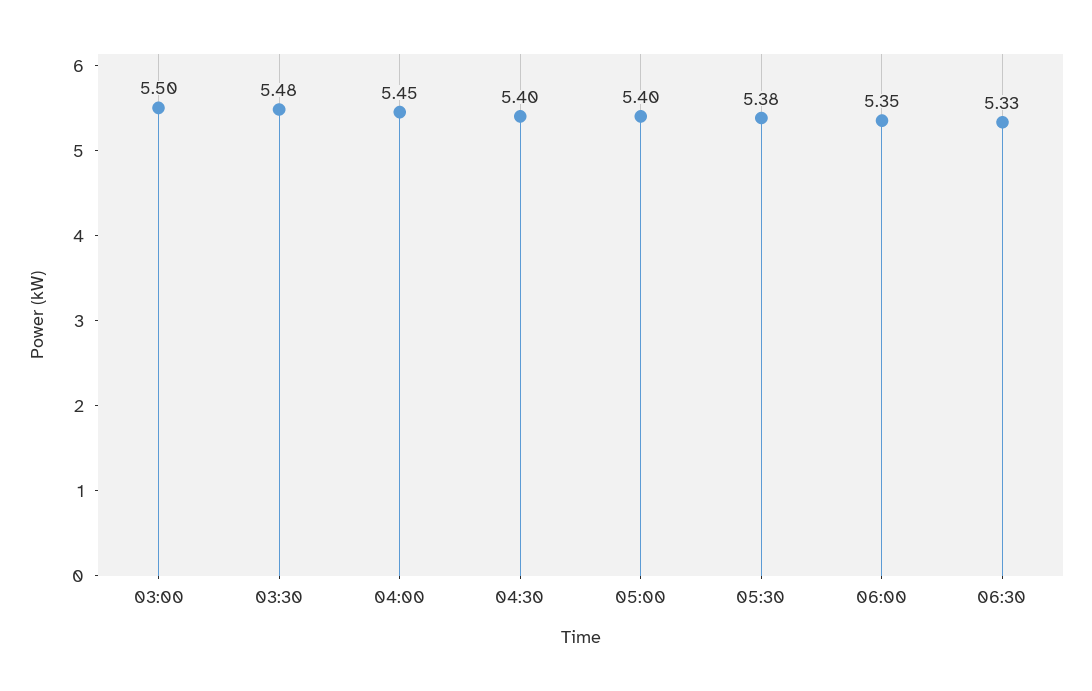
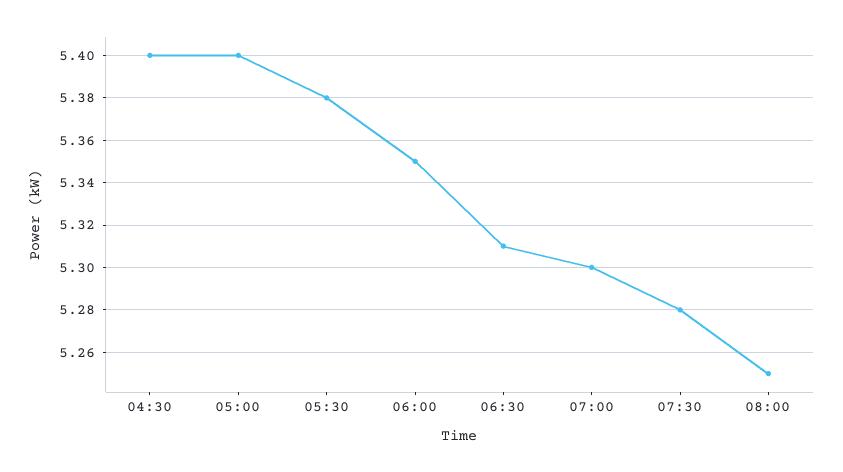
03:00: 5.5 -> none
03:30: 5.48 -> none
04:00: 5.45 -> none
06:30: 5.33 -> 5.31
07:00: none -> 5.3
07:30: none -> 5.28
08:00: none -> 5.25

